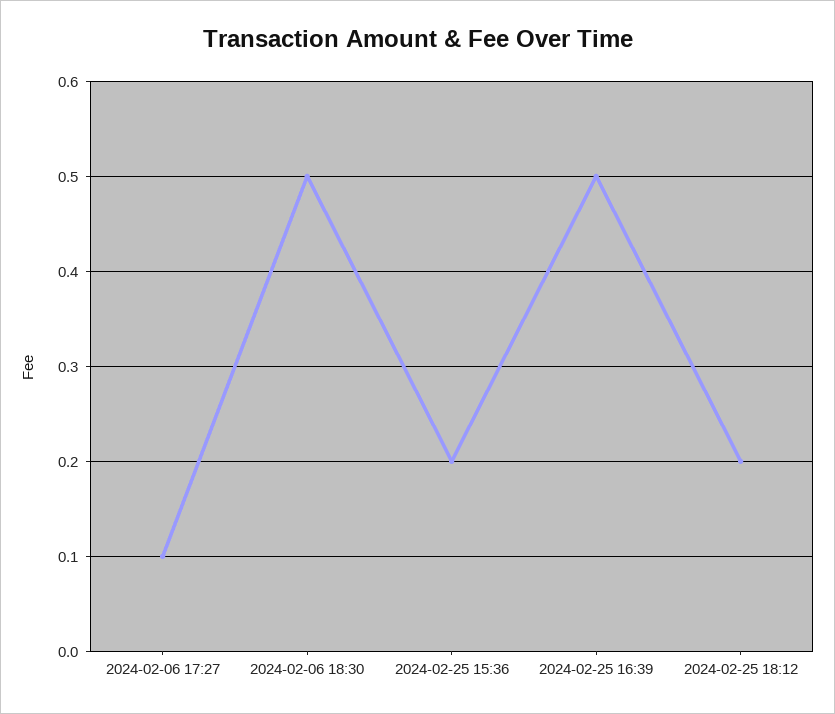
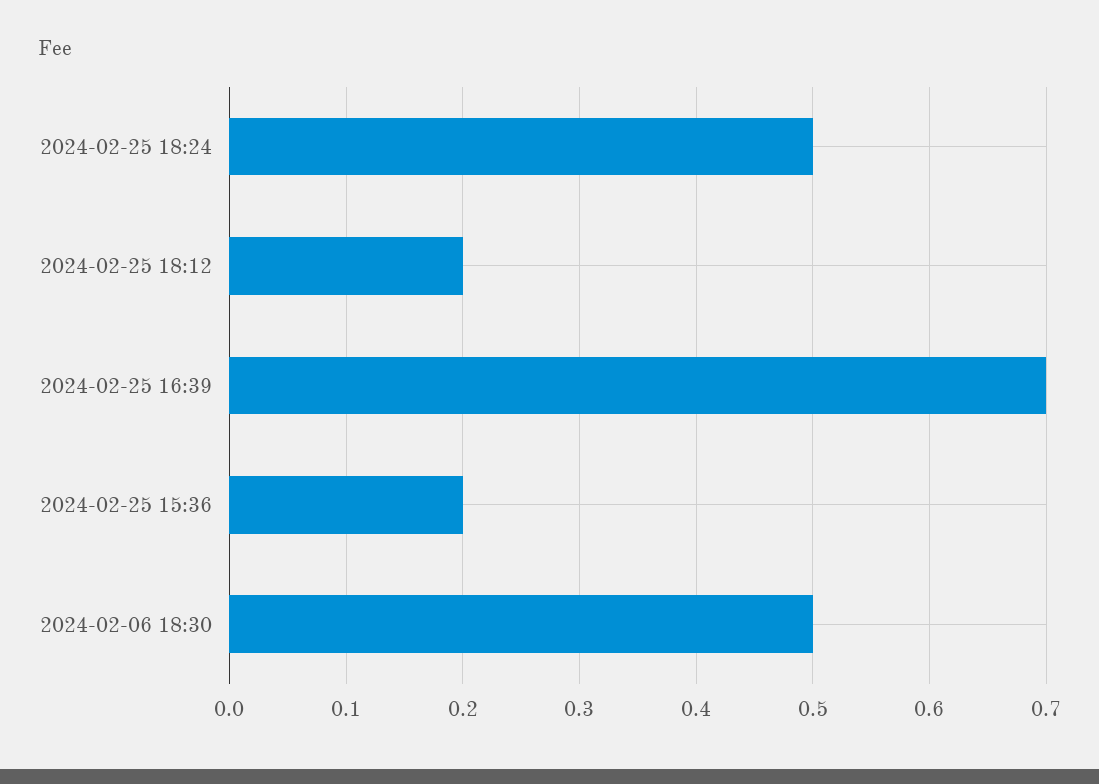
2024-02-06 17:27: 0.1 -> none
2024-02-25 16:39: 0.5 -> 0.7
2024-02-25 18:24: none -> 0.5

